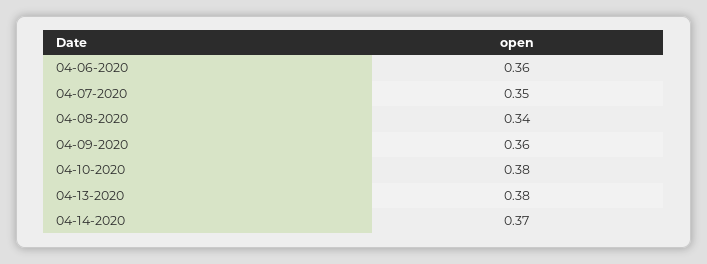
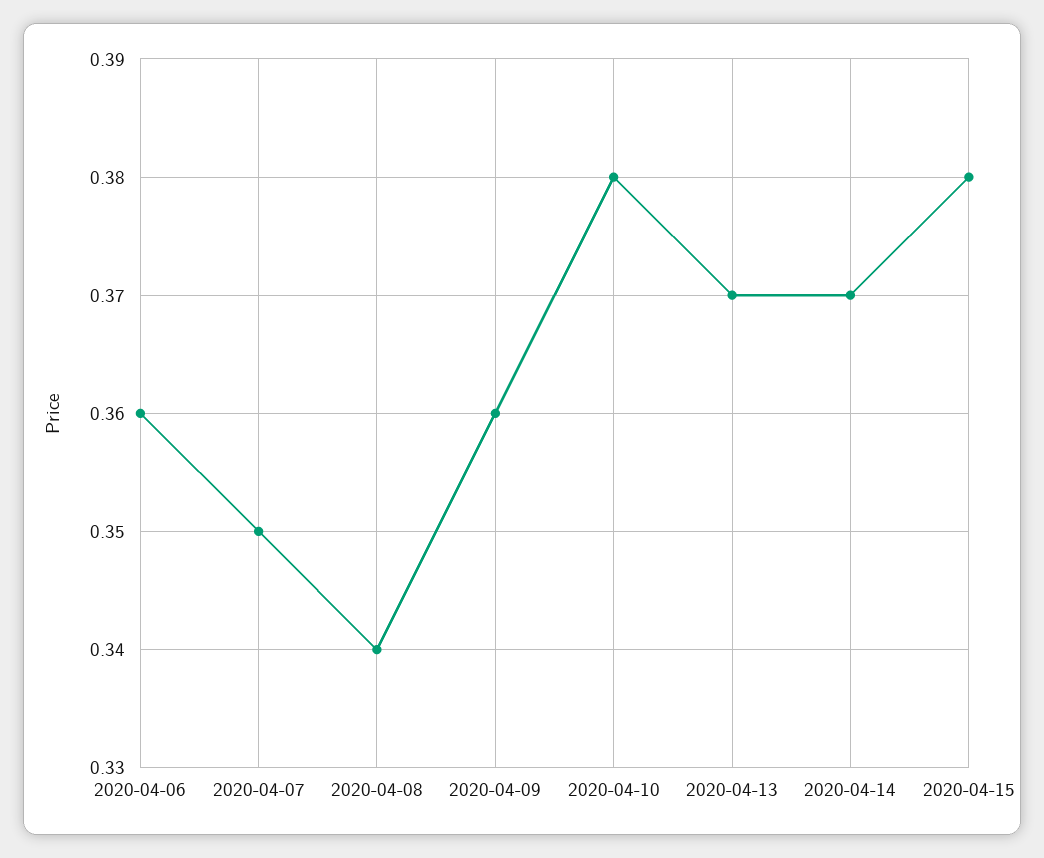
04-13-2020: 0.38 -> 0.37
2020-04-15: none -> 0.38

